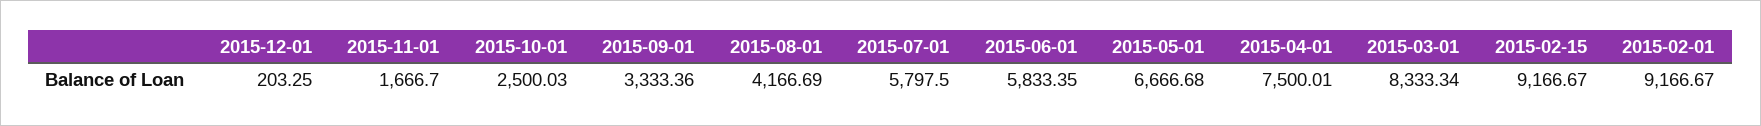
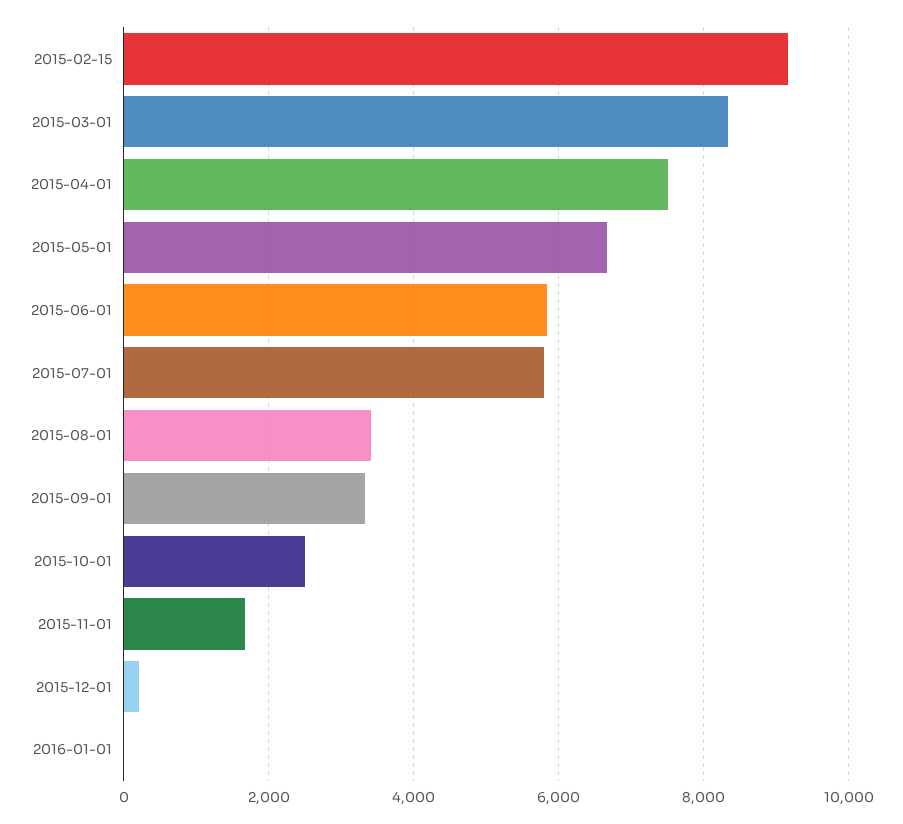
2015-08-01: 4166.69 -> 3400
2015-02-01: 9166.67 -> none
2016-01-01: none -> 0

